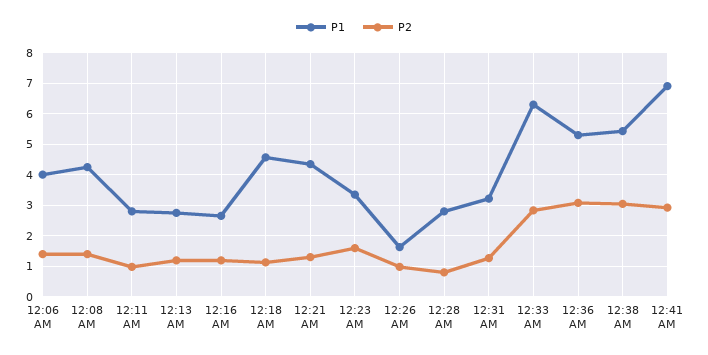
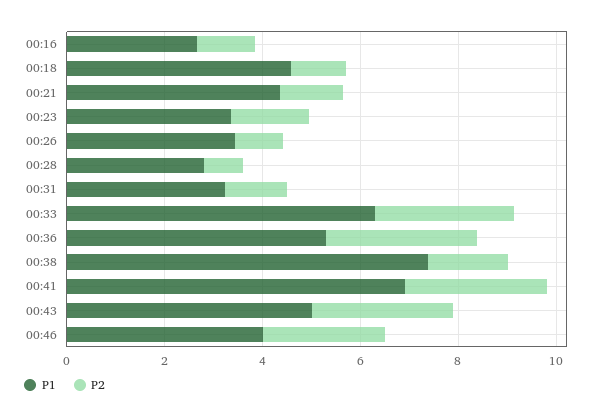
P1, 12:06 AM: 4 -> none
P2, 12:06 AM: 1.4 -> none
P1, 12:08 AM: 4.2 -> none
P2, 12:08 AM: 1.4 -> none
P1, 12:11 AM: 2.8 -> none
P2, 12:11 AM: 1 -> none
P1, 12:13 AM: 2.8 -> none
P2, 12:13 AM: 1.2 -> none
P1, 12:26 AM: 1.6 -> 3.5
P1, 12:38 AM: 5.4 -> 7.5
P2, 12:38 AM: 3 -> 1.5
P1, 00:43: none -> 5
P2, 00:43: none -> 3
P1, 00:46: none -> 4
P2, 00:46: none -> 2.5

